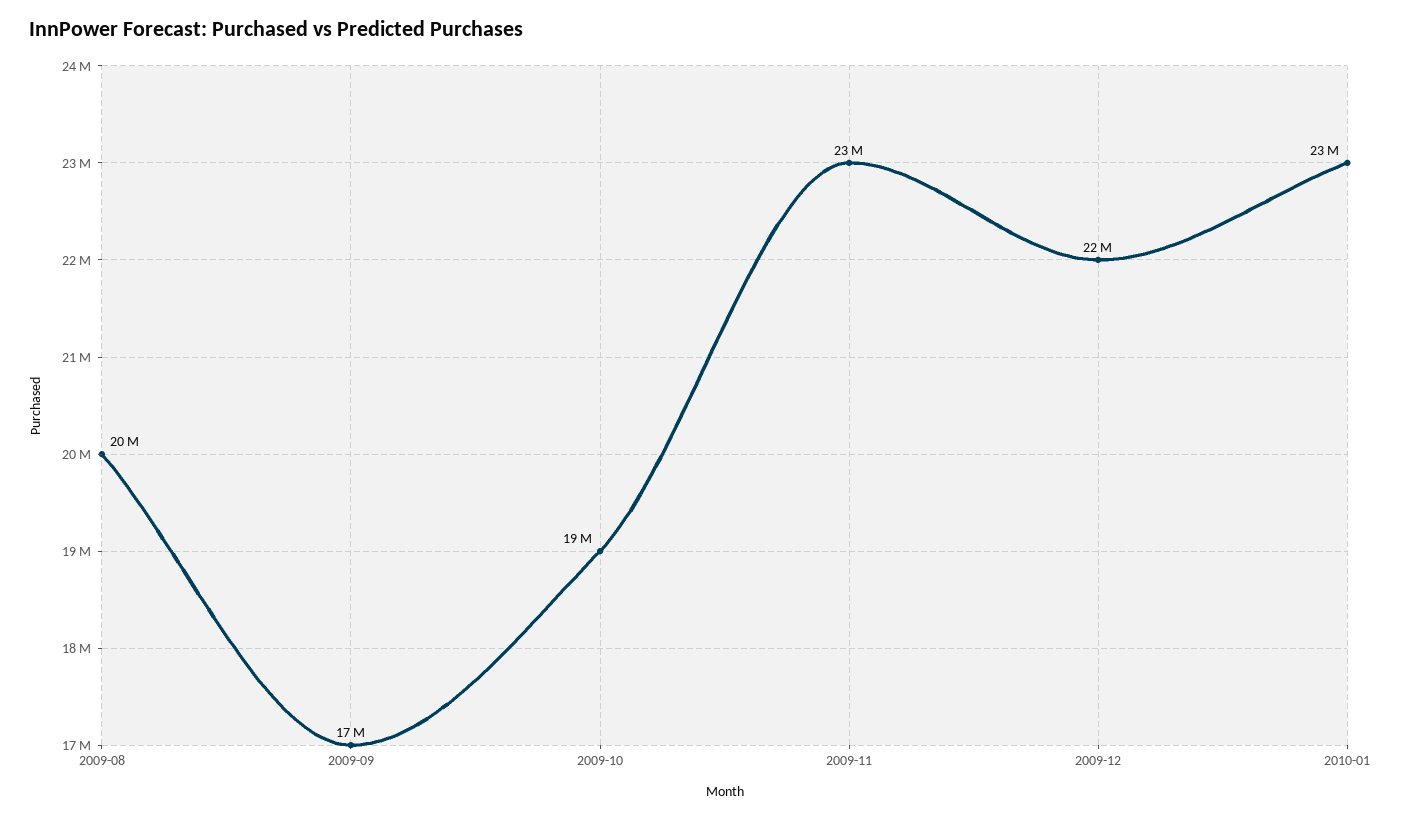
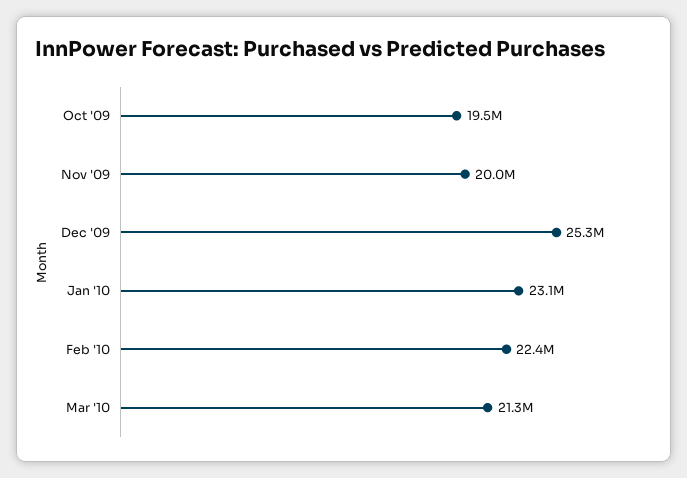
2009-08: 20000000 -> none
2009-09: 17000000 -> none
2009-11: 23000000 -> 20000000
2009-12: 22000000 -> 25300000
Feb '10: none -> 22400000
Mar '10: none -> 21300000

